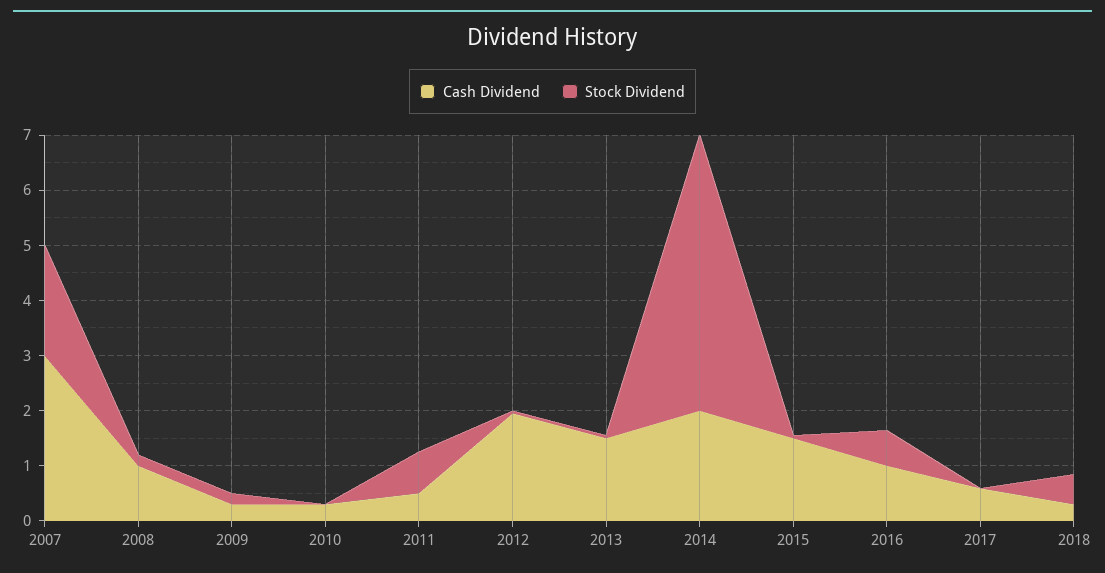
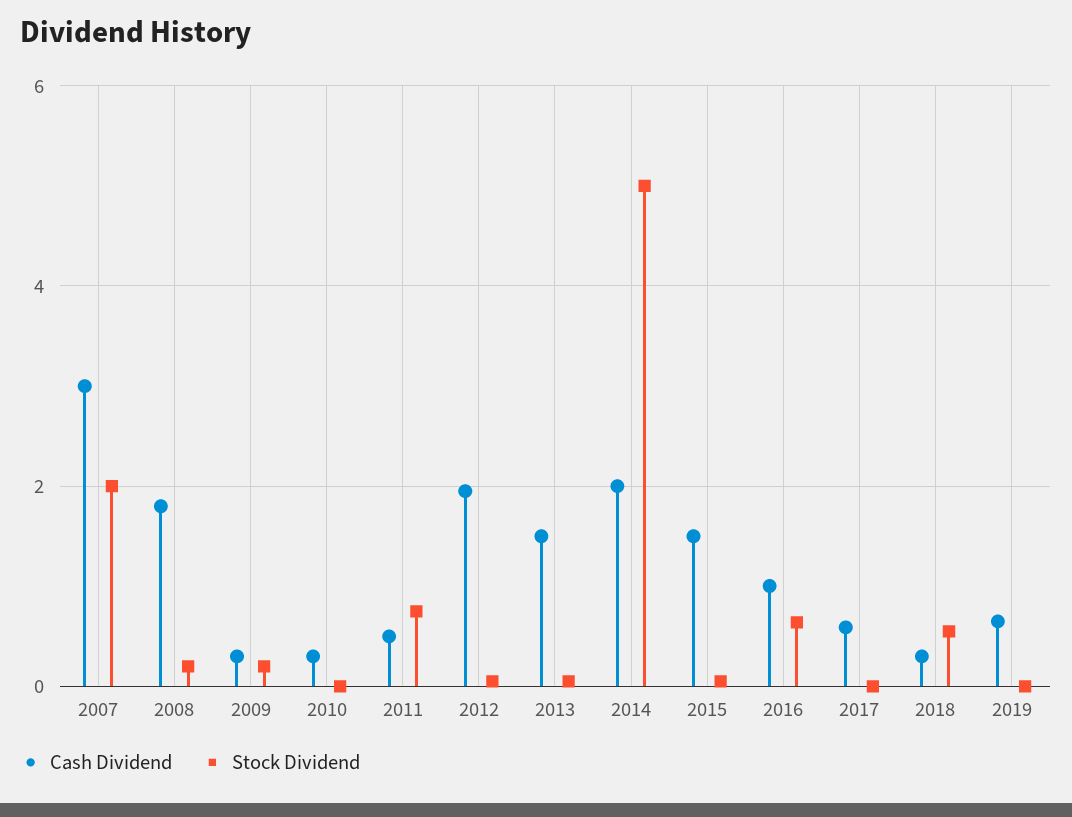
Cash Dividend, 2008: 1 -> 1.8
Cash Dividend, 2019: none -> 0.6
Stock Dividend, 2019: none -> 0

